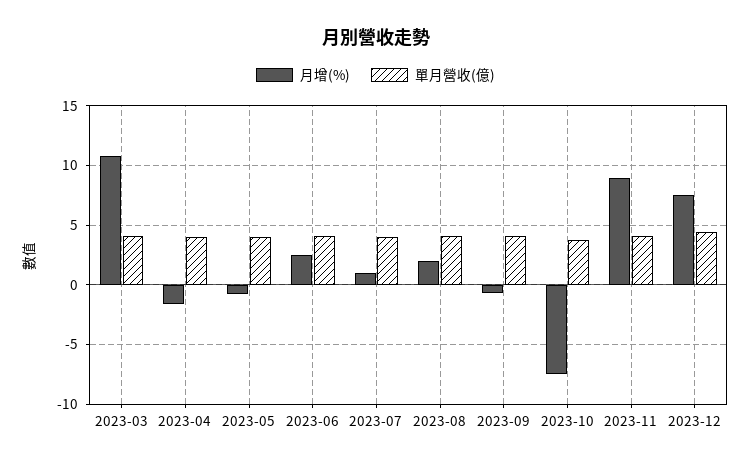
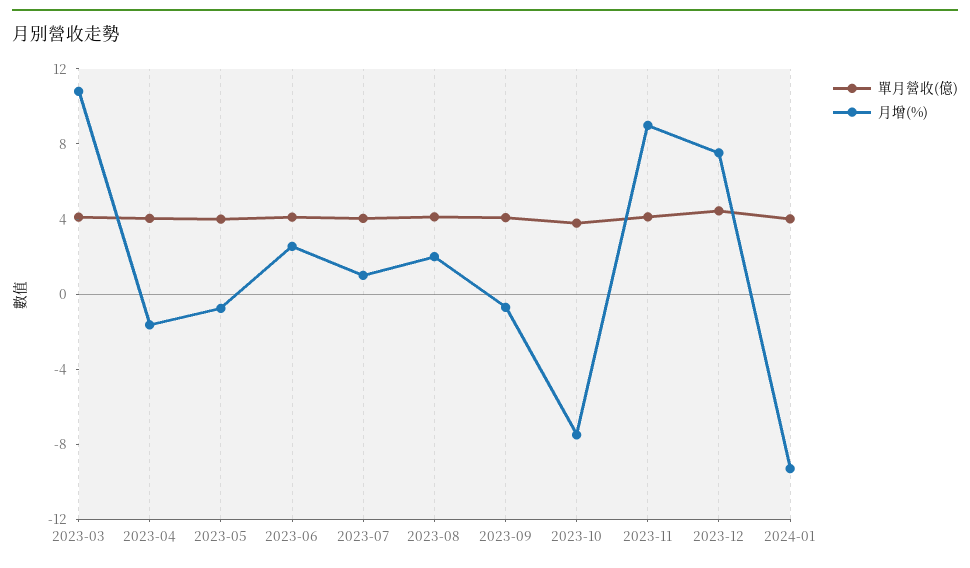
單月營收(億), 2024-01: none -> 4
月增(%), 2024-01: none -> -9

